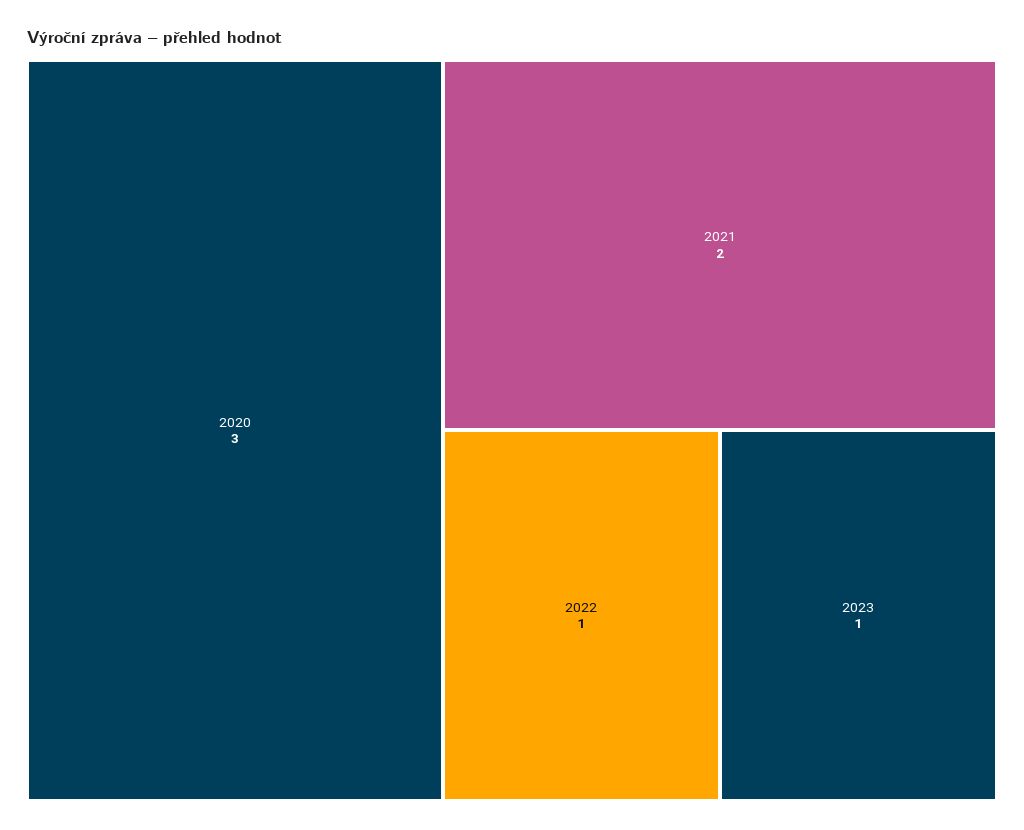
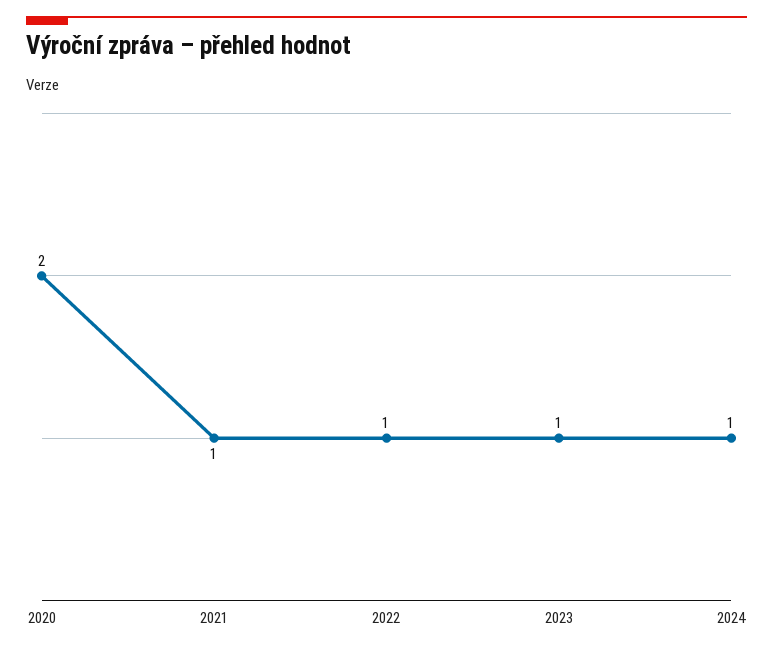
2020: 3 -> 2
2021: 2 -> 1
2024: none -> 1

